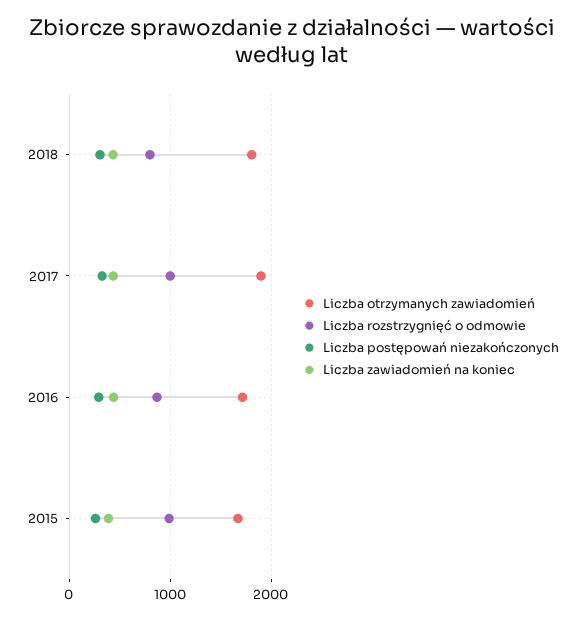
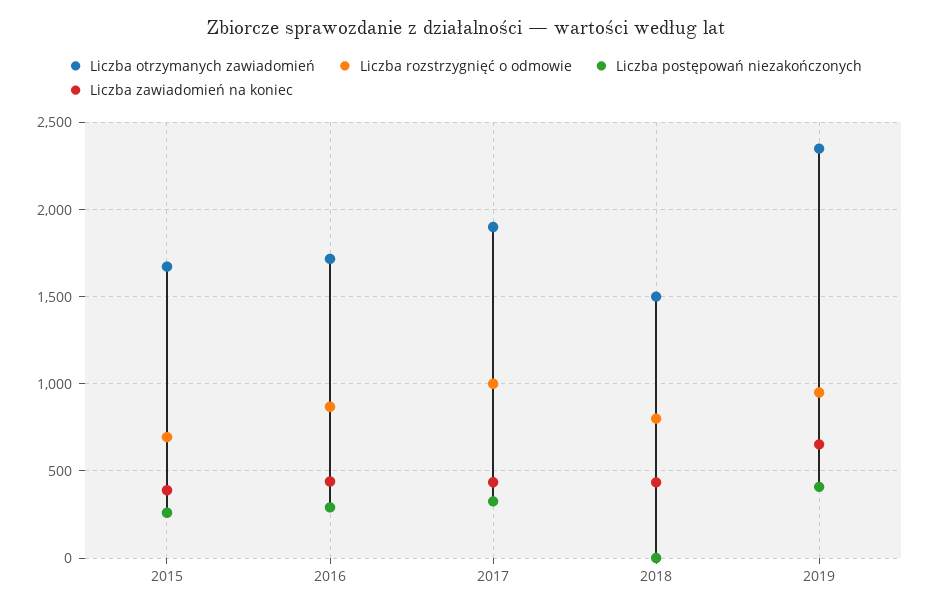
Liczba otrzymanych zawiadomień, 2018: 1800 -> 1500
Liczba postępowań niezakończonych, 2018: 300 -> 0
Liczba rozstrzygnięć o odmowie, 2015: 1000 -> 700
Liczba otrzymanych zawiadomień, 2019: none -> 2350
Liczba rozstrzygnięć o odmowie, 2019: none -> 950
Liczba postępowań niezakończonych, 2019: none -> 400
Liczba zawiadomień na koniec, 2019: none -> 650

